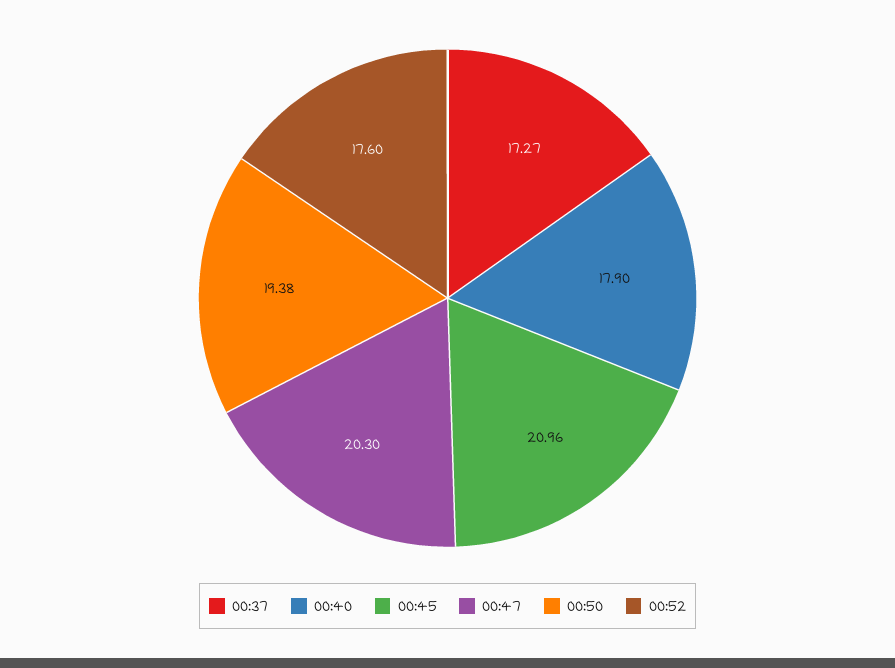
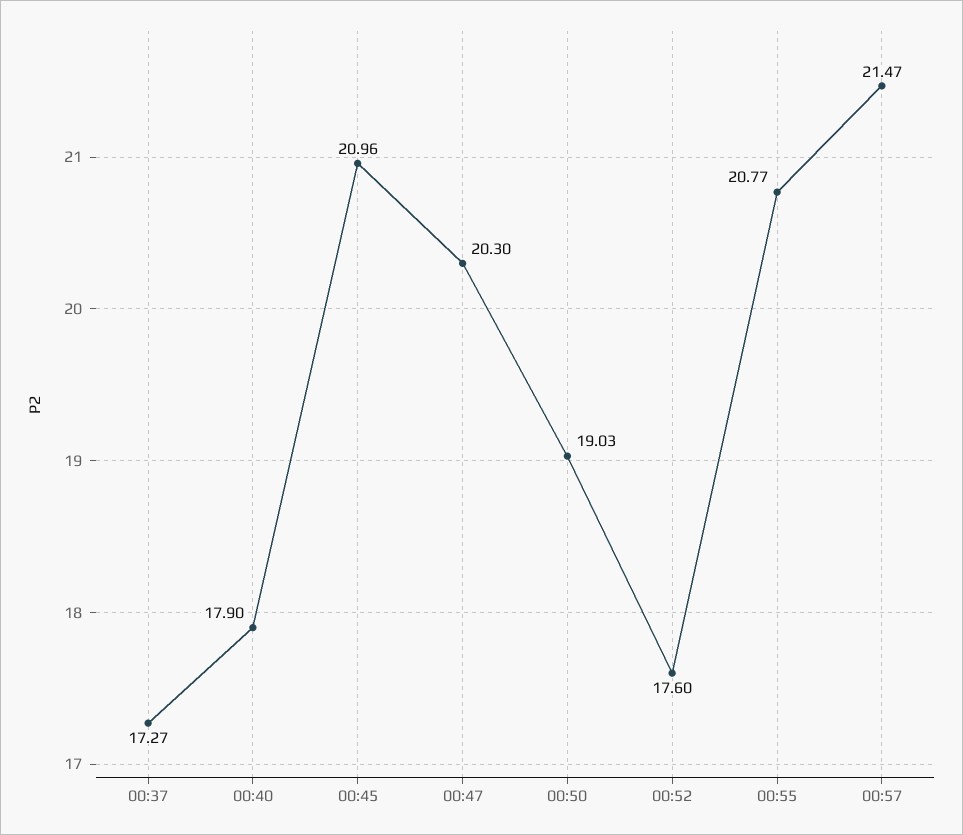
00:50: 19.38 -> 19.03
00:55: none -> 20.77
00:57: none -> 21.47

